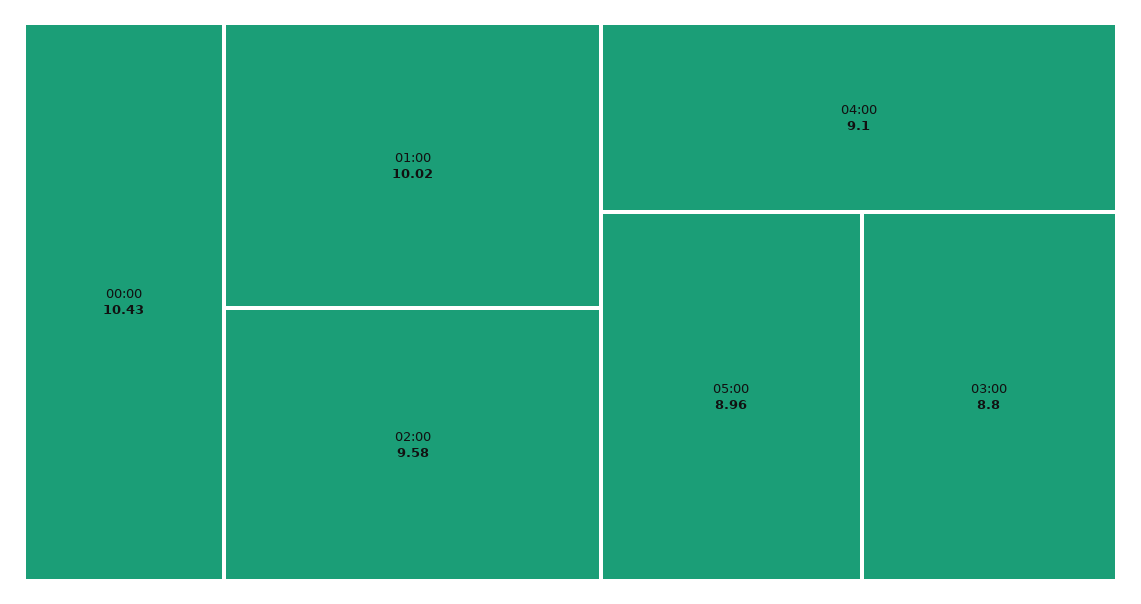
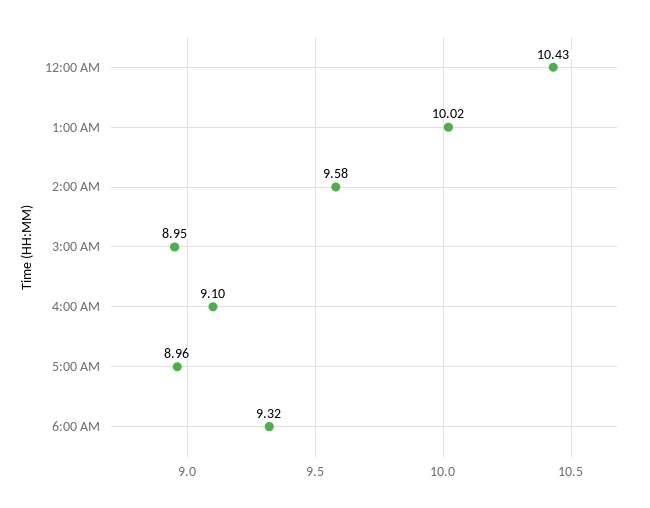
03:00: 8.8 -> 8.95
6:00 AM: none -> 9.32

